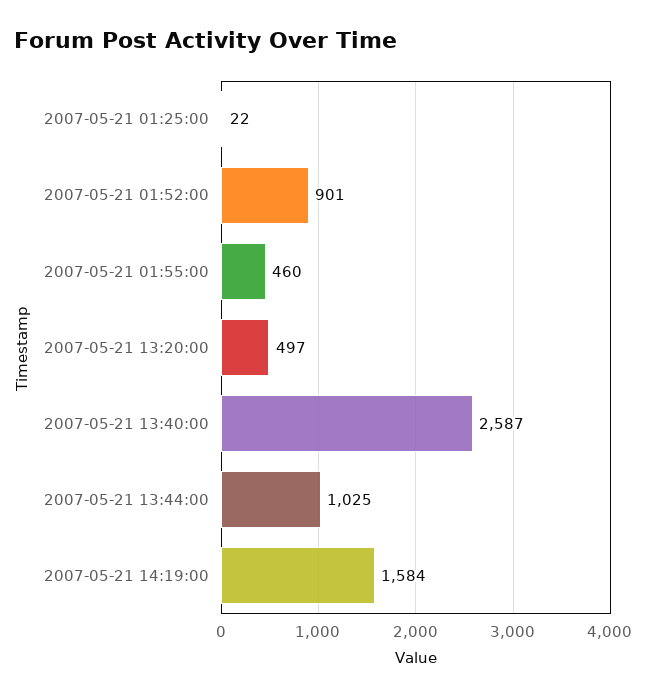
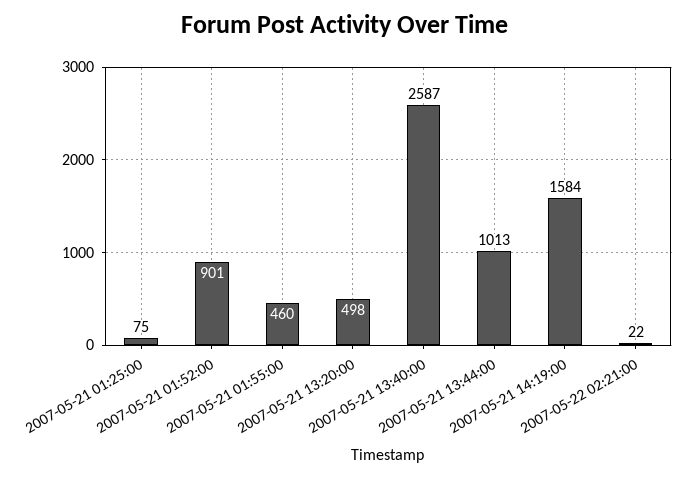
2007-05-21 01:25:00: 22 -> 75
2007-05-21 13:20:00: 497 -> 498
2007-05-21 13:44:00: 1025 -> 1013
2007-05-22 02:21:00: none -> 22

